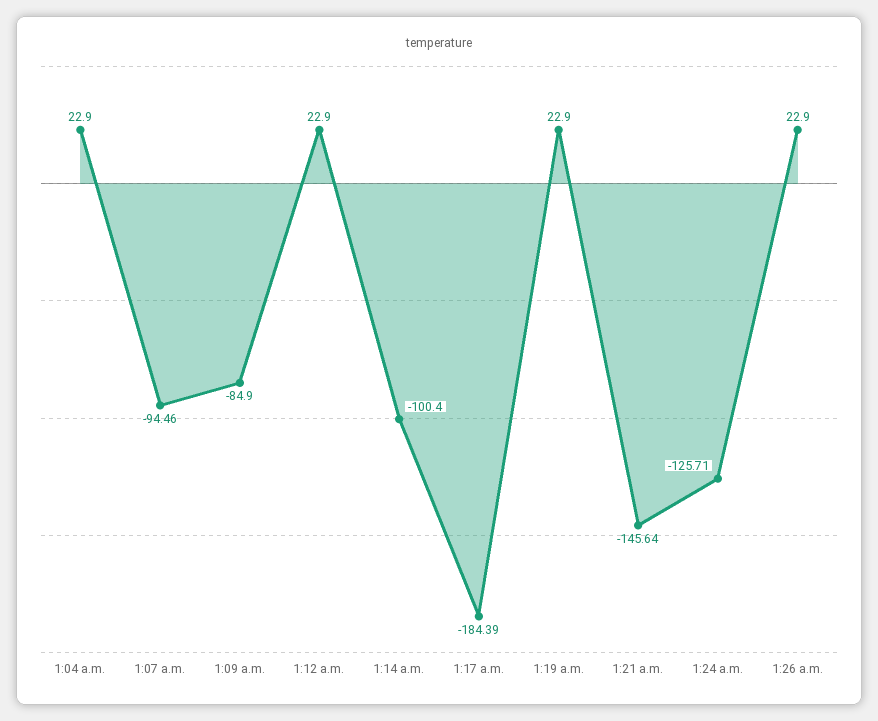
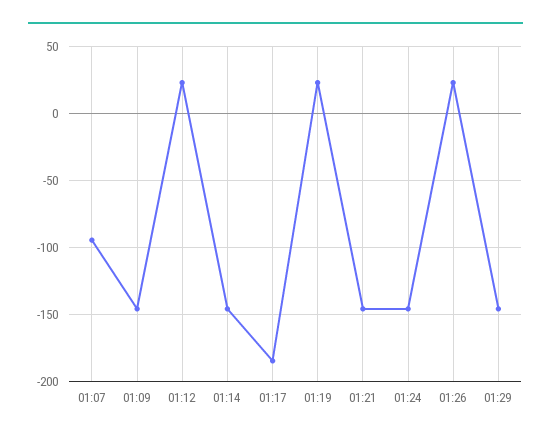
1:04 a.m.: 22.9 -> none
1:09 a.m.: -84.9 -> -145
1:14 a.m.: -100.4 -> -145
1:24 a.m.: -125.71 -> -145
01:29: none -> -145

